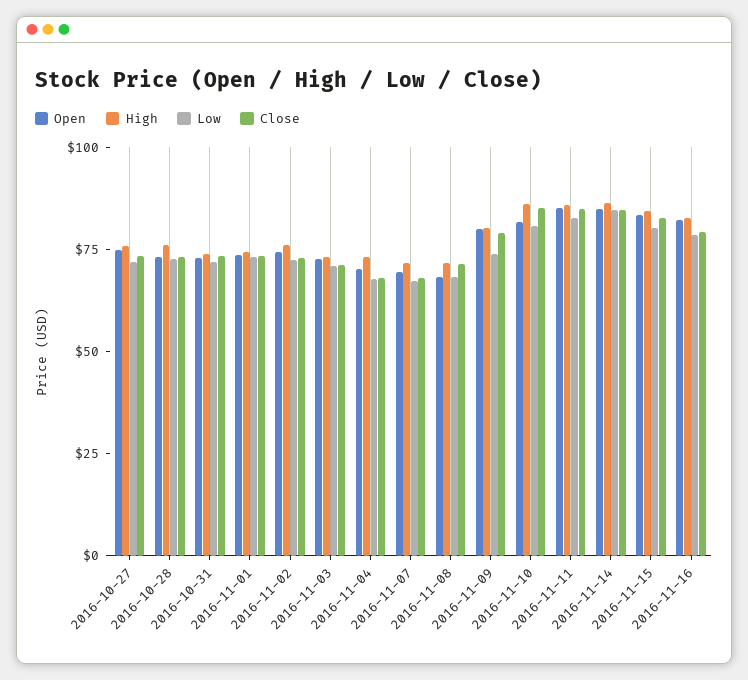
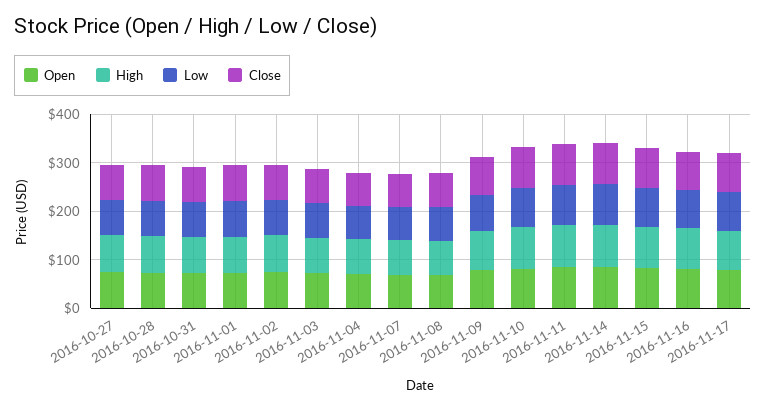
Open, 2016-11-17: none -> 80
High, 2016-11-17: none -> 80
Low, 2016-11-17: none -> 80
Close, 2016-11-17: none -> 80

